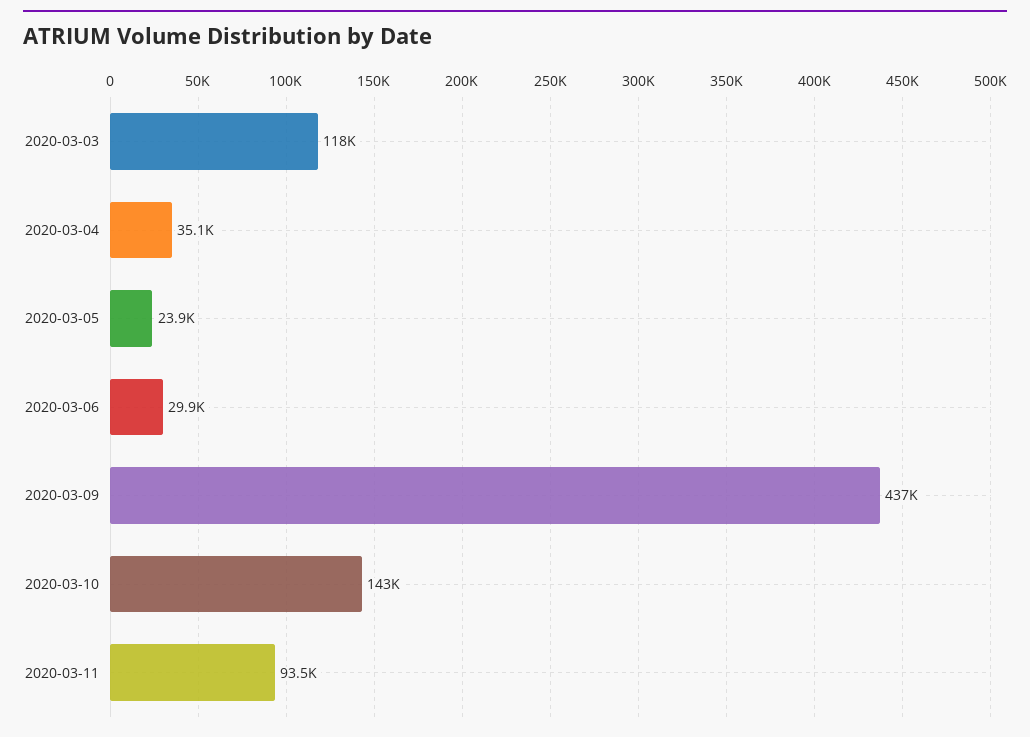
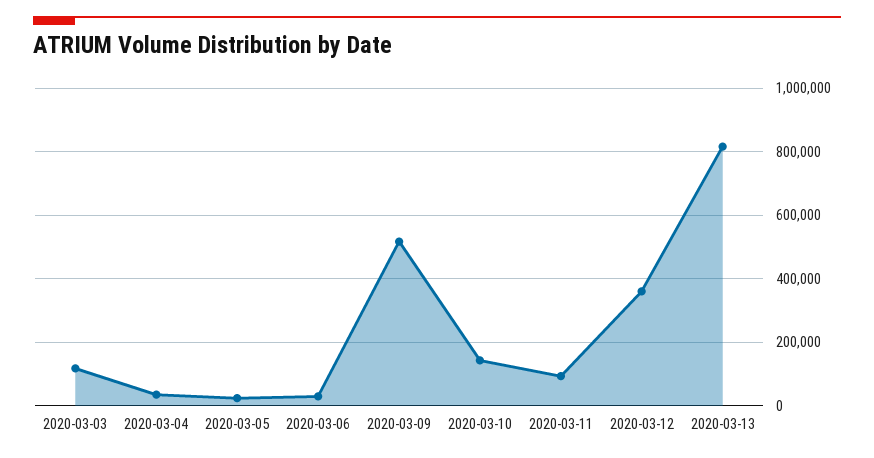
2020-03-09: 437000 -> 520000
2020-03-12: none -> 360000
2020-03-13: none -> 820000

